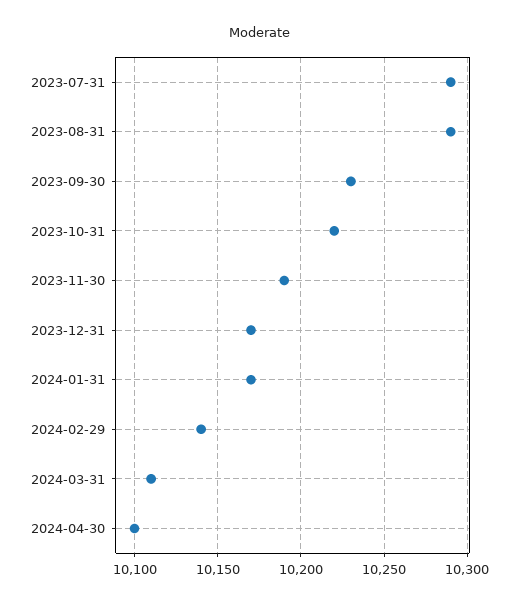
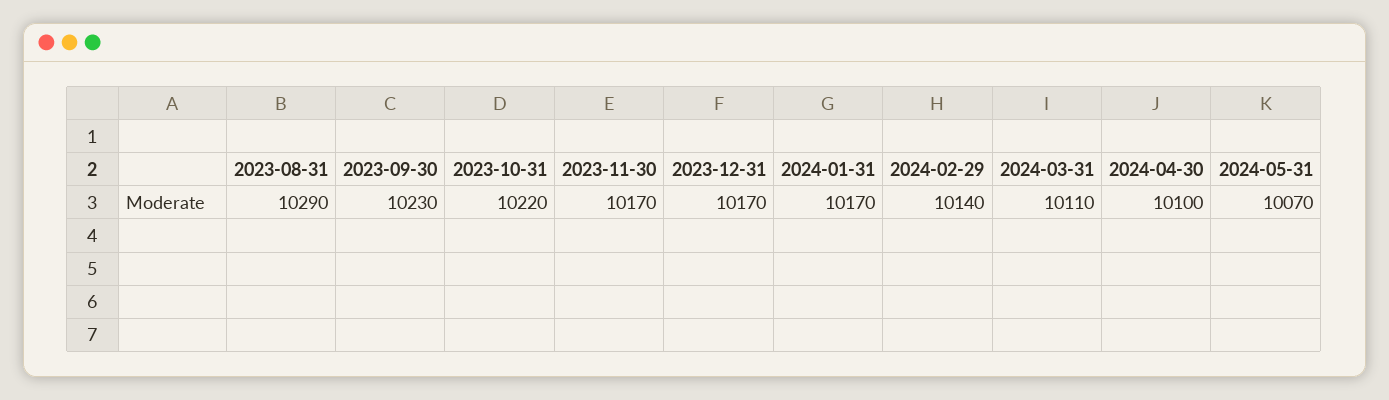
2023-07-31: 10290 -> none
2023-11-30: 10190 -> 10170
2024-05-31: none -> 10070

